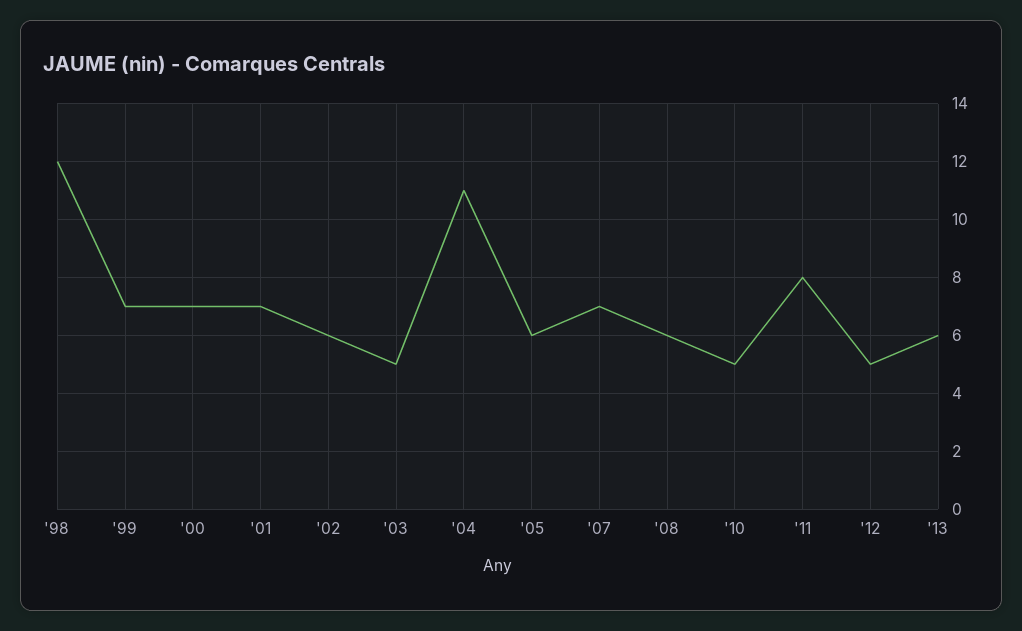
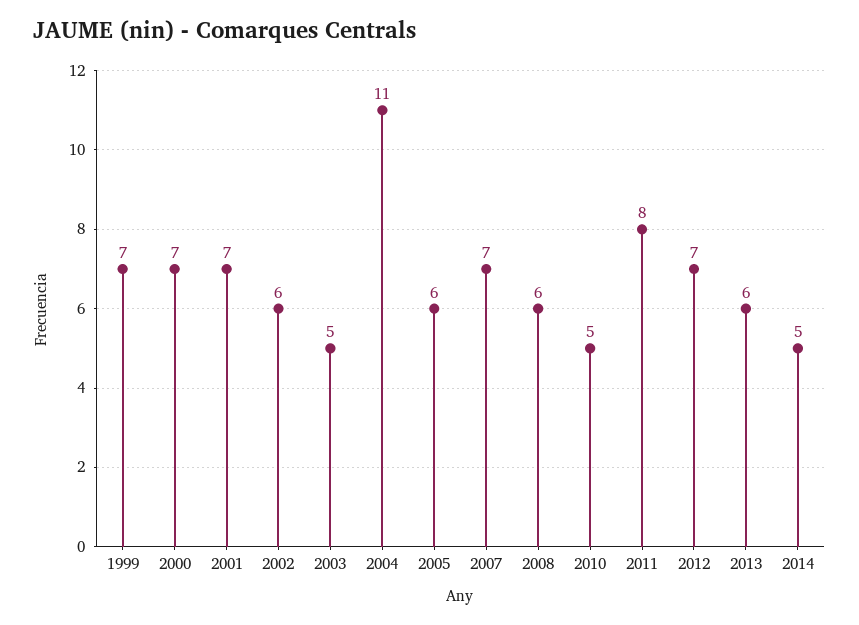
'98: 12 -> none
'12: 5 -> 7
2014: none -> 5

